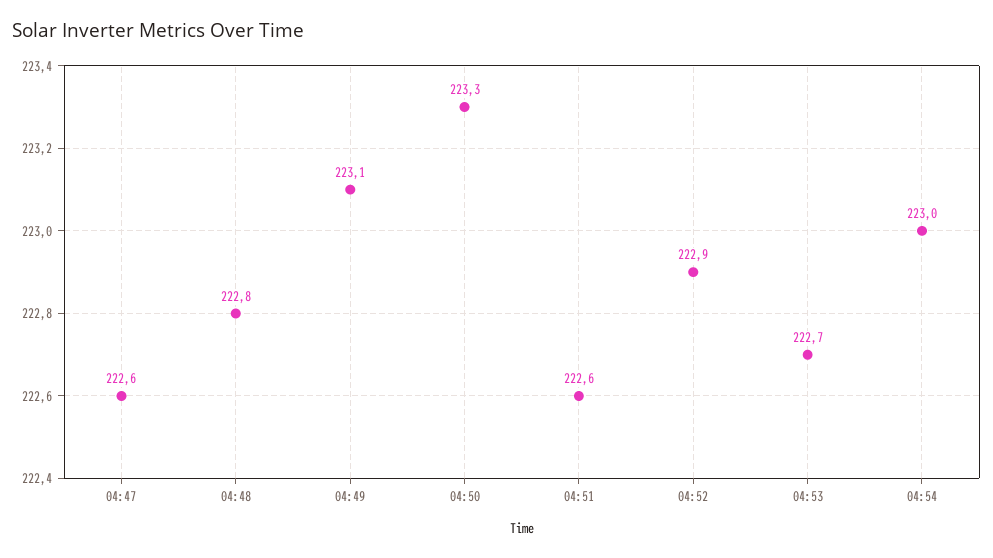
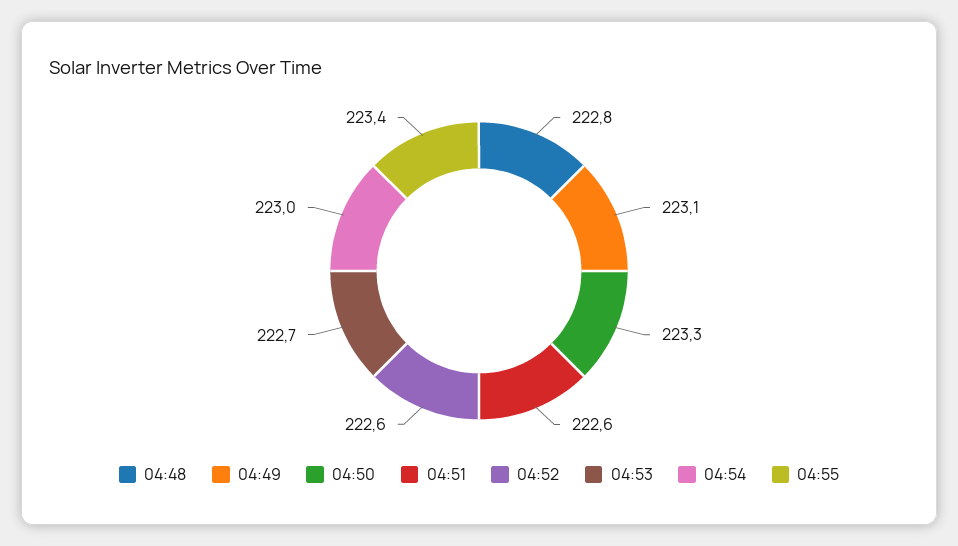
04:47: 222.6 -> none
04:52: 222.9 -> 222.6
04:55: none -> 223.4

